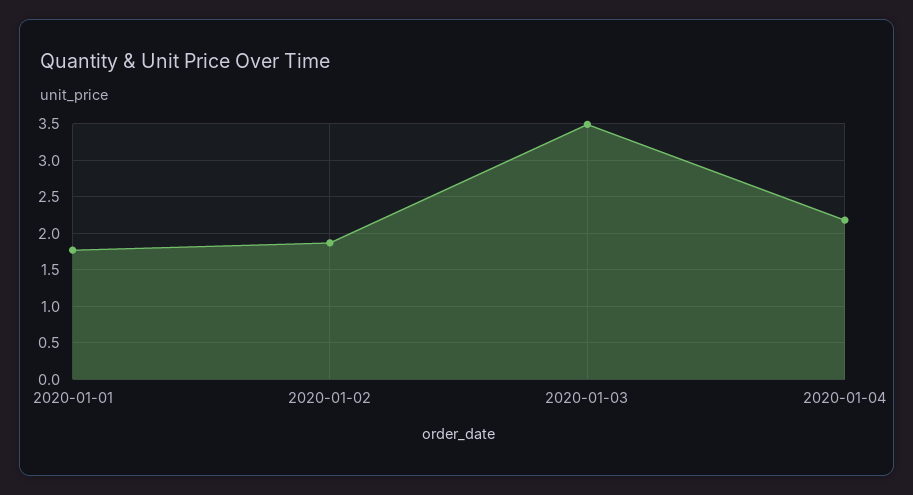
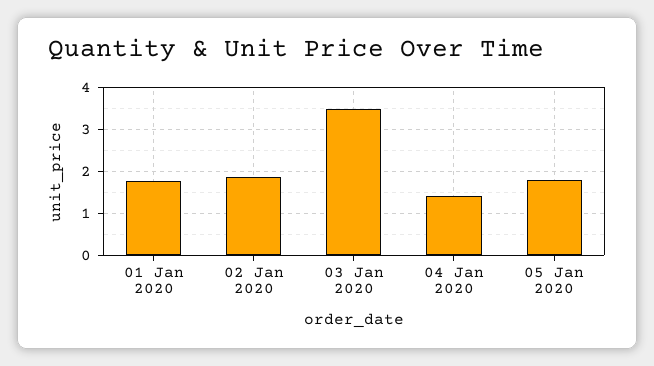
2020-01-04: 2.2 -> 1.4
05 Jan 2020: none -> 1.8

